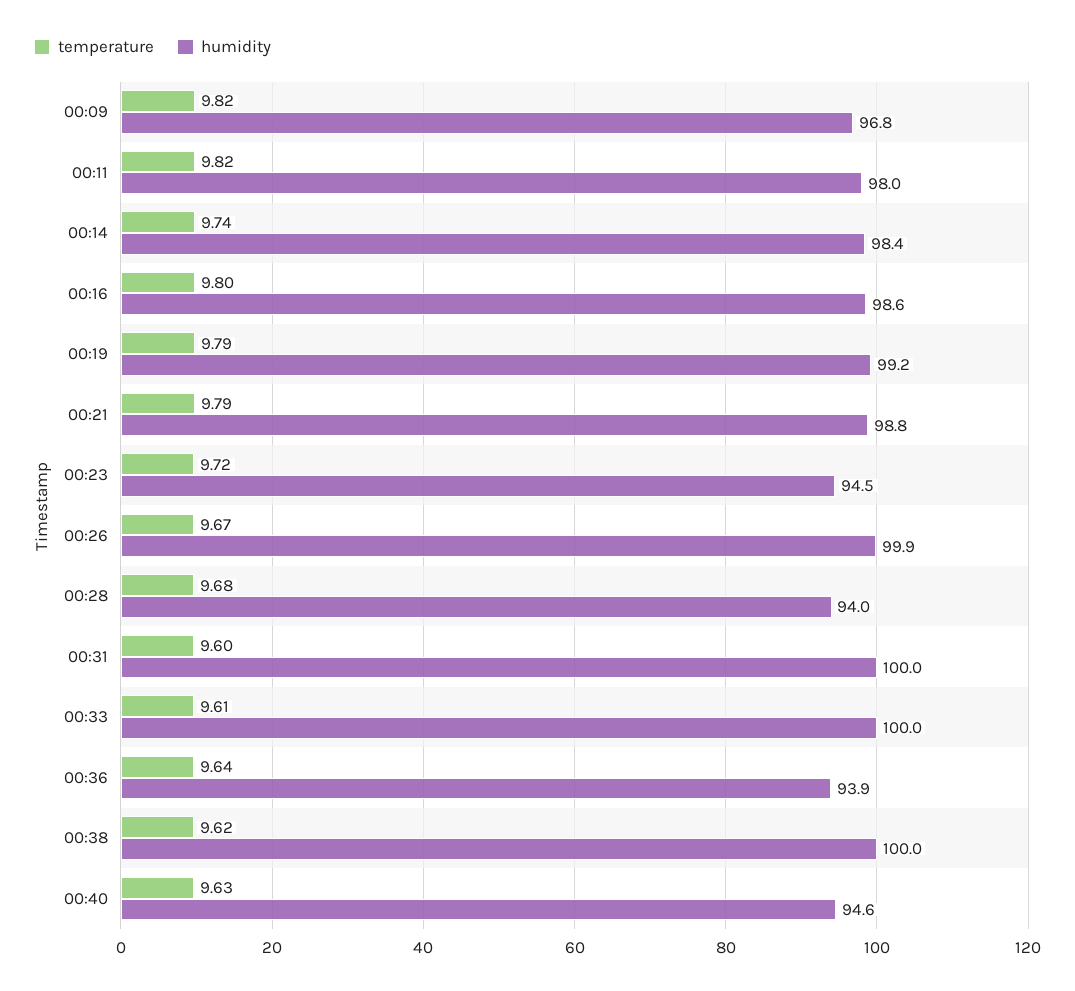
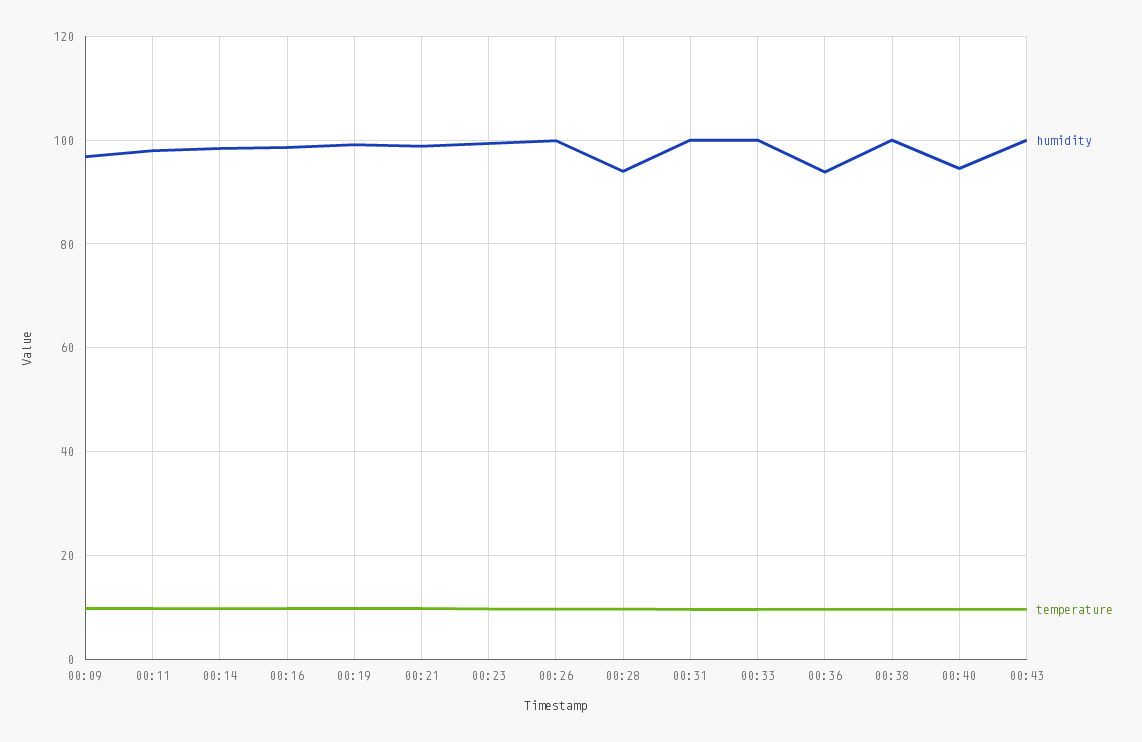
humidity, 00:23: 94.5 -> 100
humidity, 00:43: none -> 100
temperature, 00:43: none -> 10

